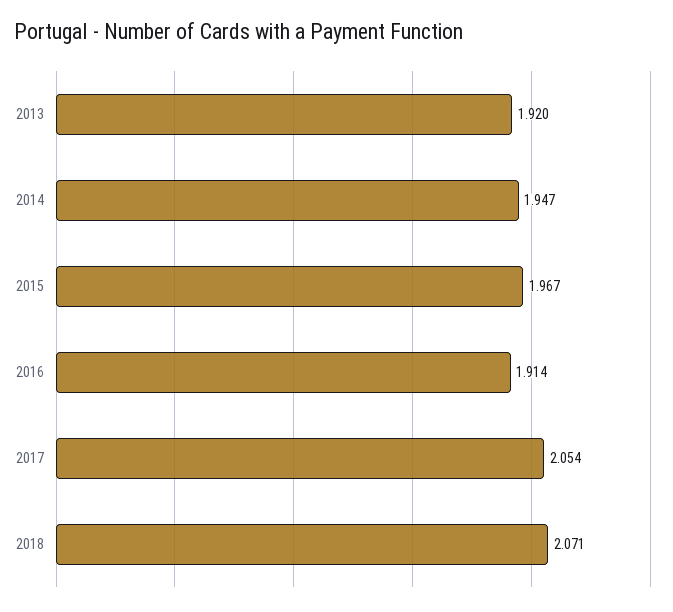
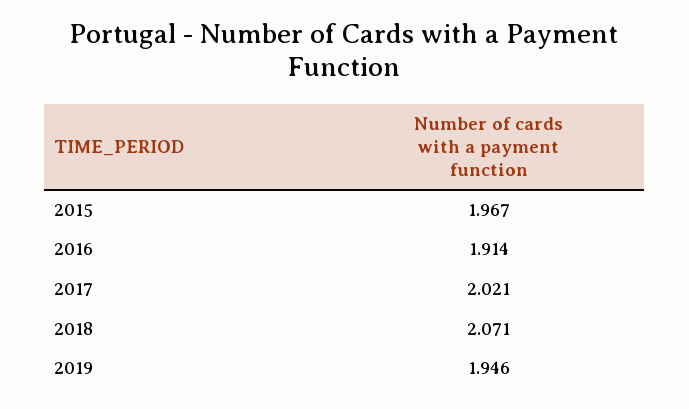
2013: 1.92 -> none
2014: 1.947 -> none
2017: 2.054 -> 2.021
2019: none -> 1.946

